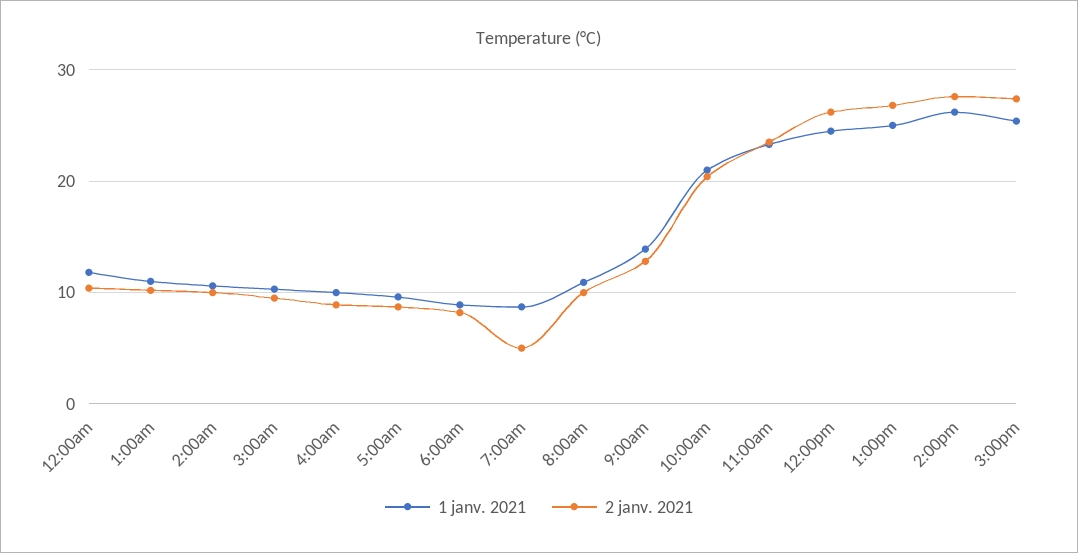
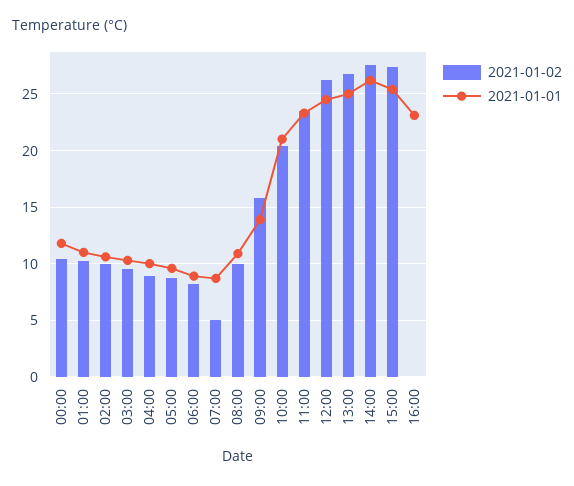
2 janv. 2021, 9:00am: 13 -> 16
2 janv. 2021, 16:00: none -> 0
1 janv. 2021, 16:00: none -> 23

